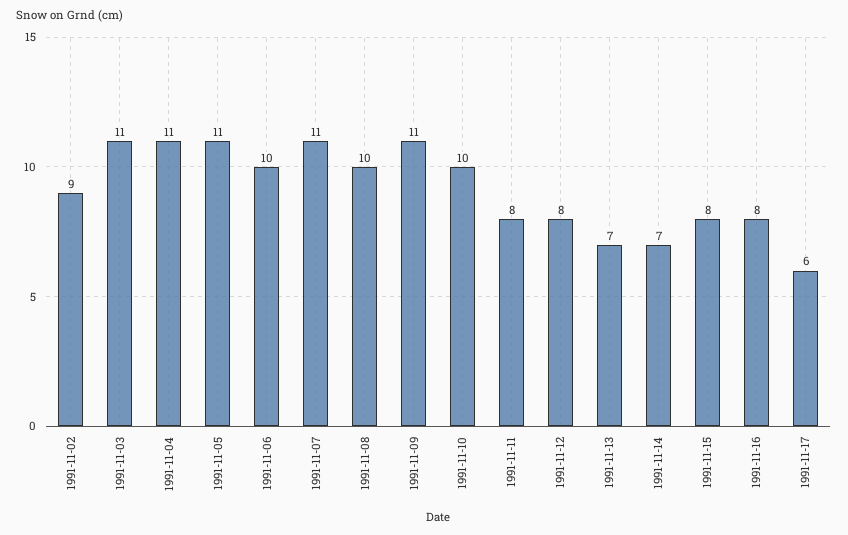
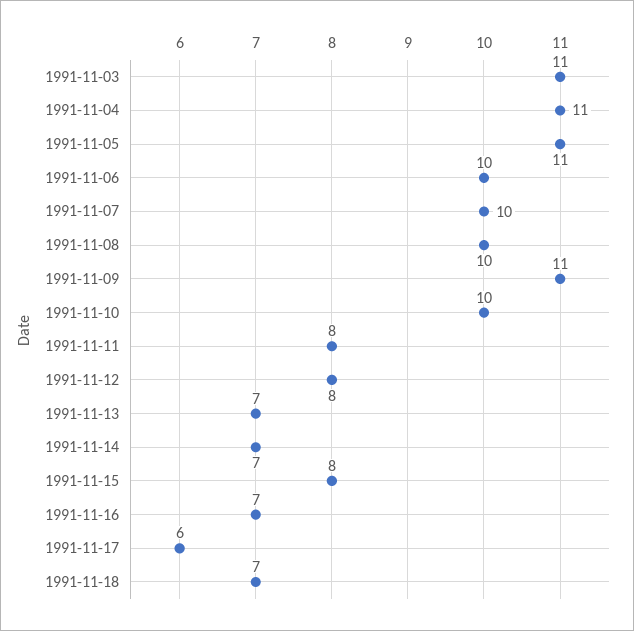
1991-11-02: 9 -> none
1991-11-07: 11 -> 10
1991-11-16: 8 -> 7
1991-11-18: none -> 7

